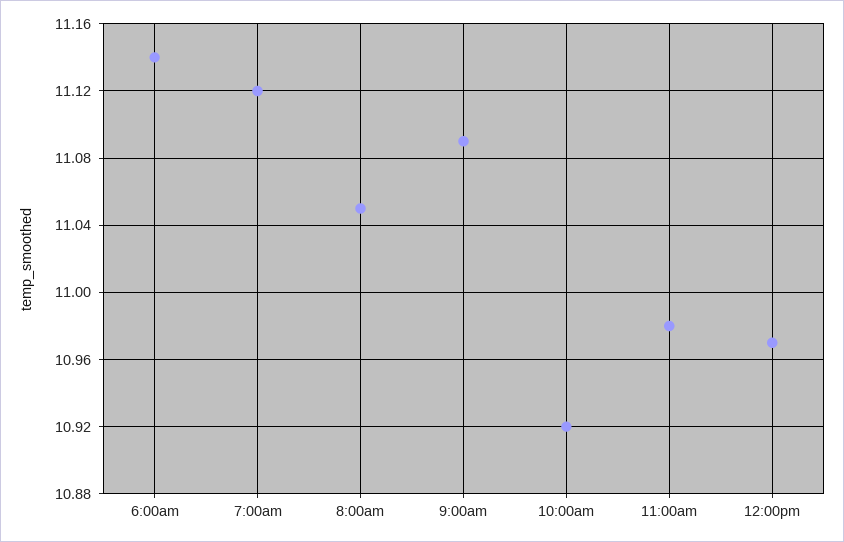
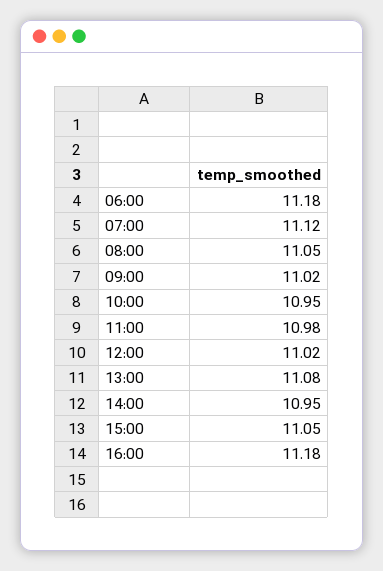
6:00am: 11.14 -> 11.18
9:00am: 11.09 -> 11.02
10:00am: 10.92 -> 10.95
12:00pm: 10.97 -> 11.02
13:00: none -> 11.08
14:00: none -> 10.95
15:00: none -> 11.05
16:00: none -> 11.18

